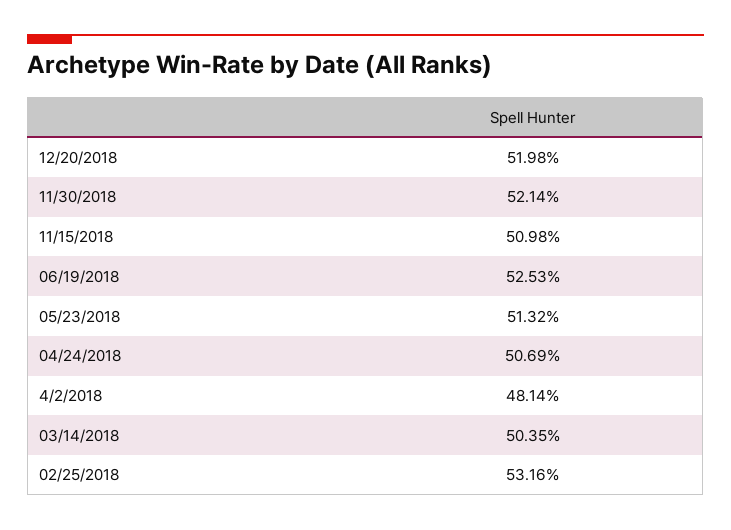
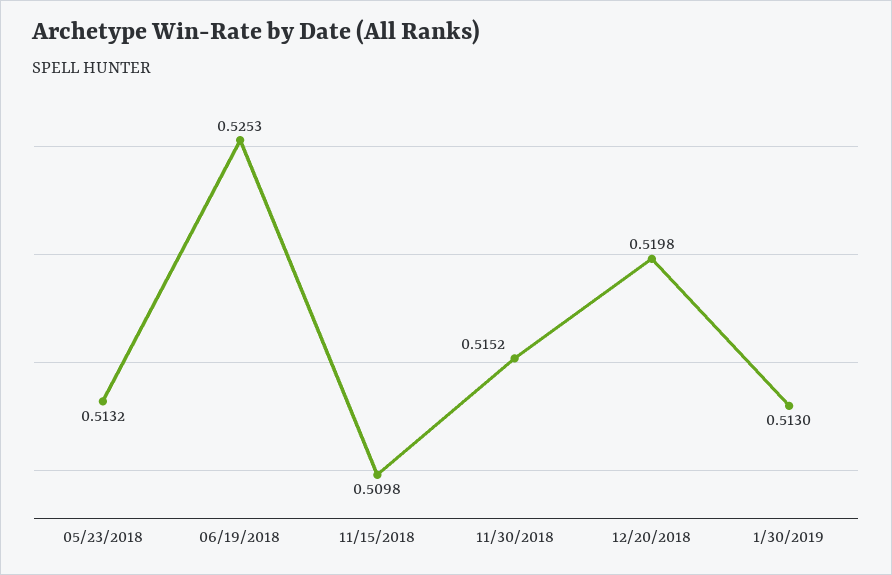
11/30/2018: 0.5214 -> 0.5152
04/24/2018: 0.5069 -> none
4/2/2018: 0.4814 -> none
03/14/2018: 0.5035 -> none
02/25/2018: 0.5316 -> none
1/30/2019: none -> 0.513

